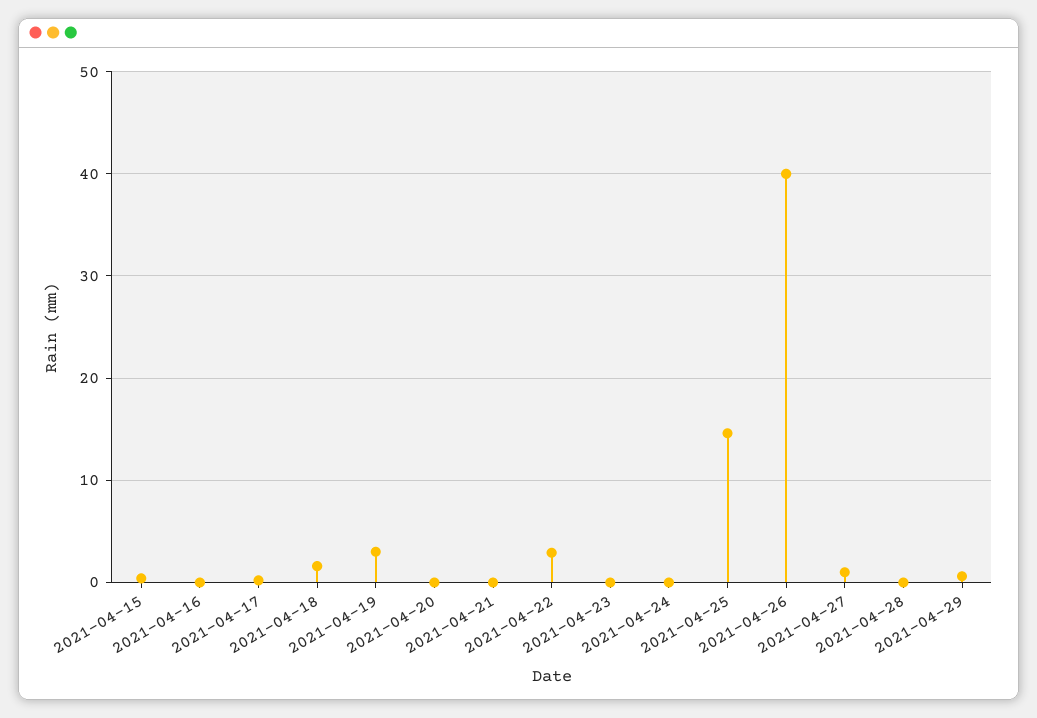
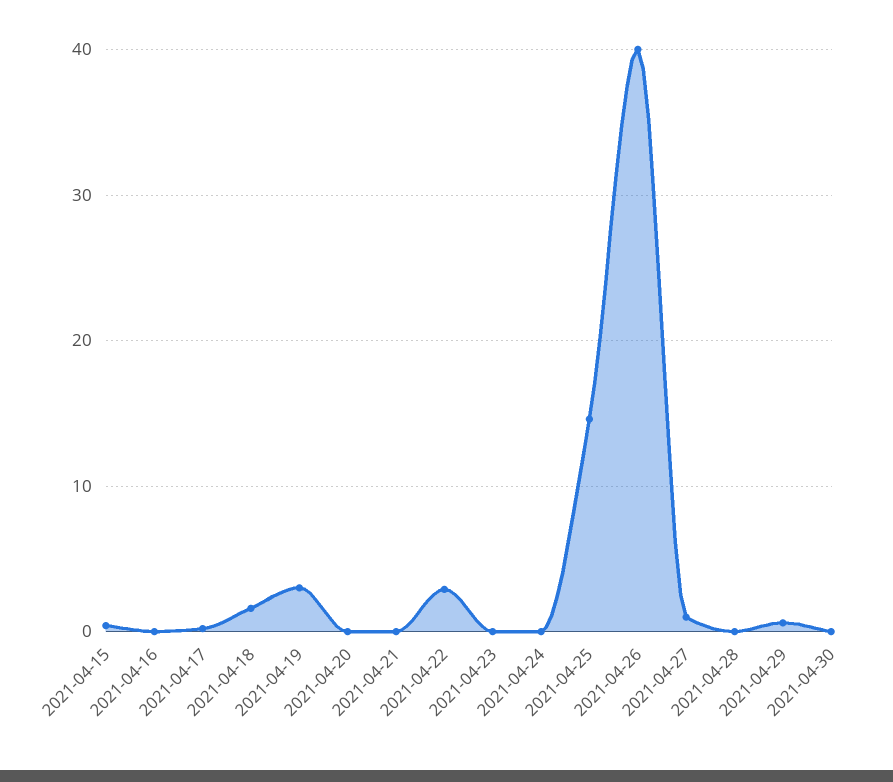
2021-04-30: none -> 0

